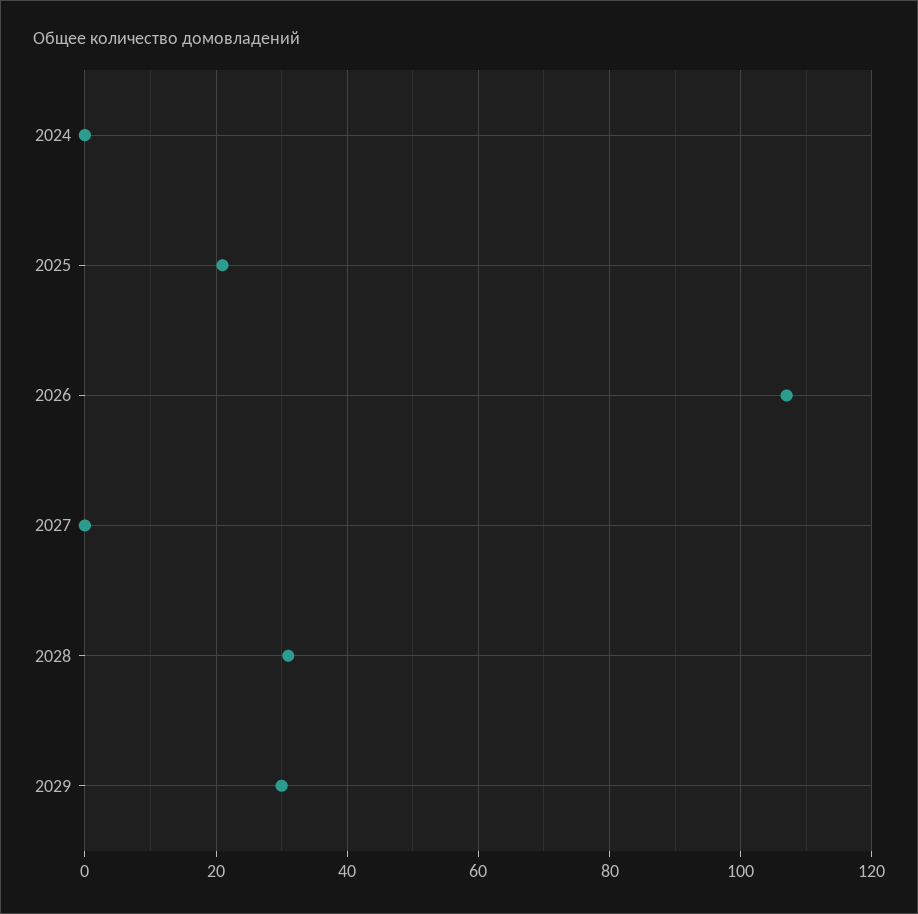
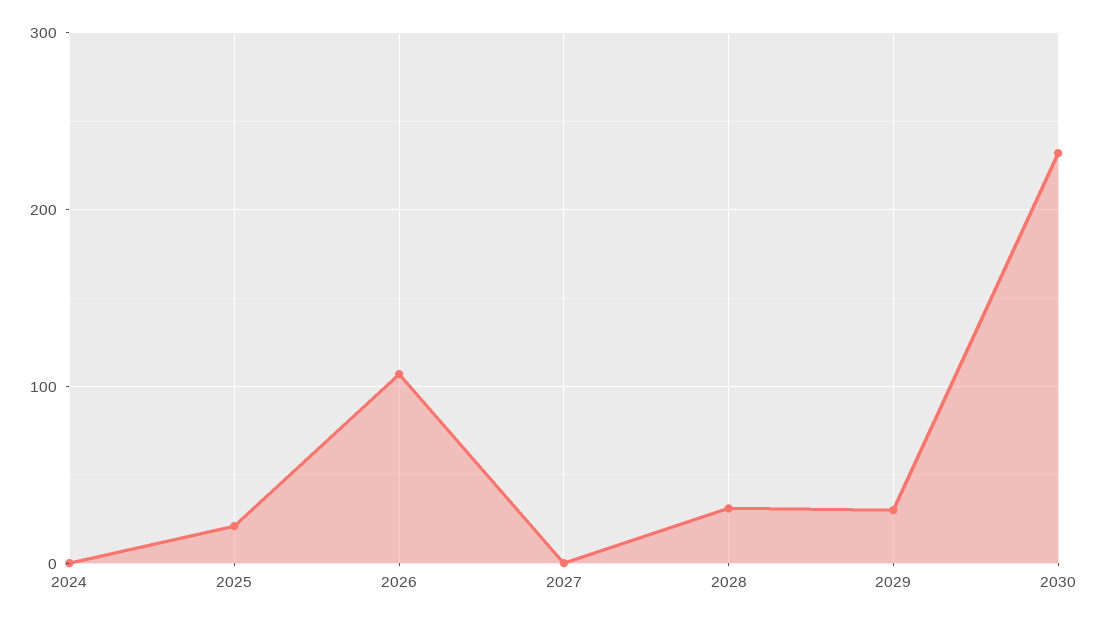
2030: none -> 230

